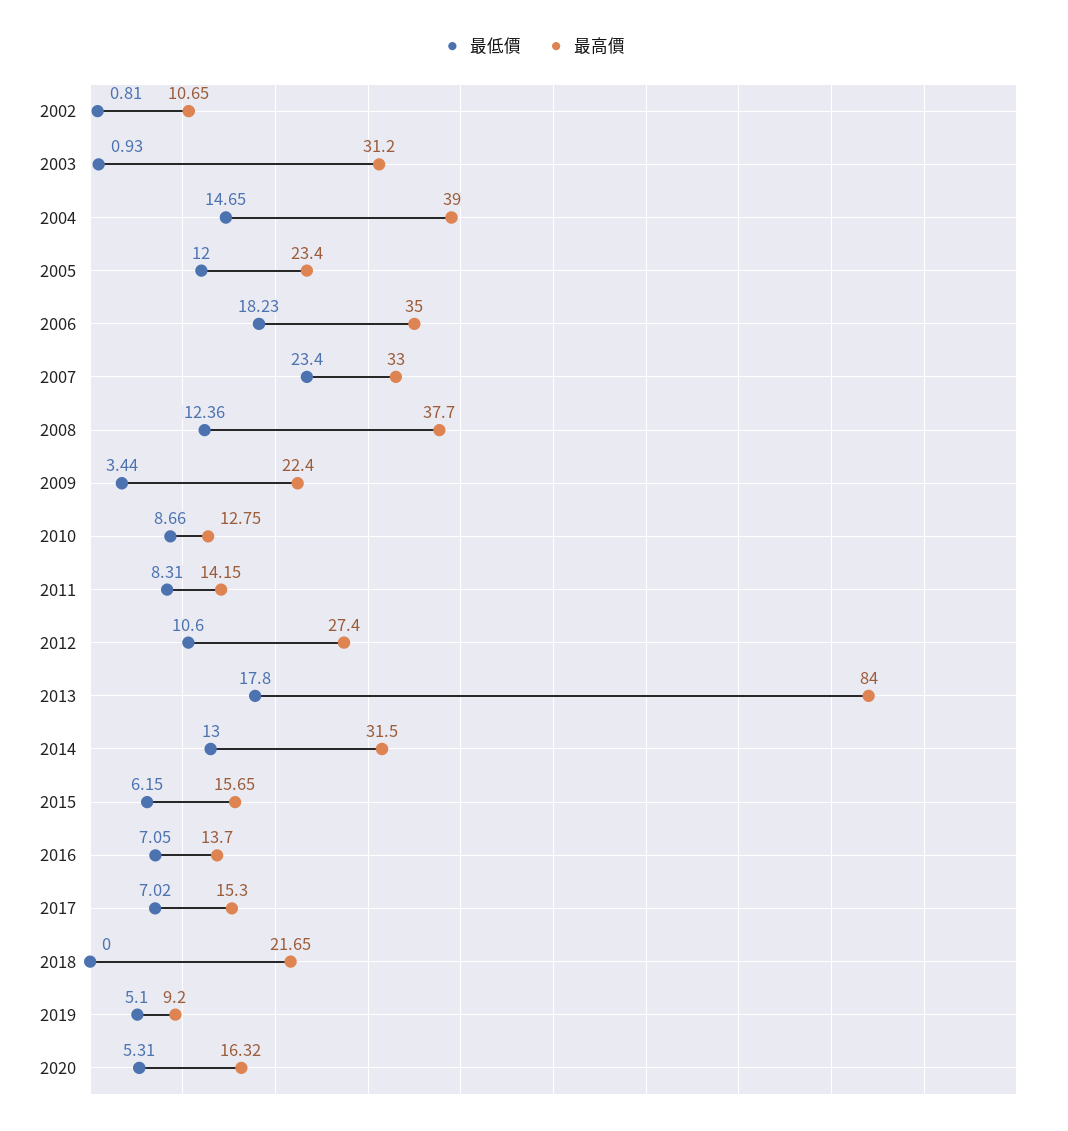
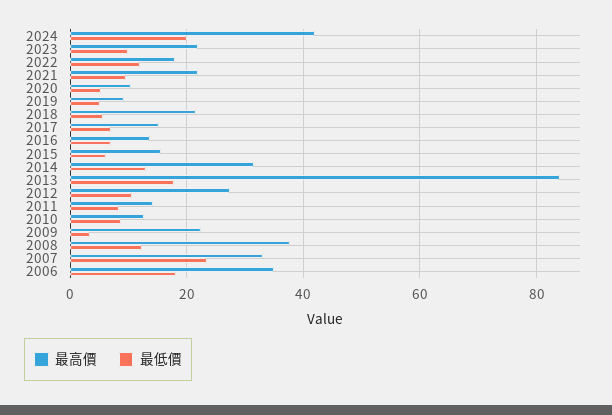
最低價, 2002: 0.81 -> none
最高價, 2002: 10.65 -> none
最低價, 2003: 0.93 -> none
最高價, 2003: 31.2 -> none
最低價, 2004: 14.65 -> none
最高價, 2004: 39 -> none
最低價, 2005: 12 -> none
最高價, 2005: 23.4 -> none
最低價, 2018: 0 -> 6
最高價, 2020: 16.32 -> 10
最高價, 2024: none -> 42
最低價, 2024: none -> 20
最高價, 2023: none -> 22
最低價, 2023: none -> 10
最高價, 2022: none -> 18
最低價, 2022: none -> 12
最高價, 2021: none -> 22
最低價, 2021: none -> 10

